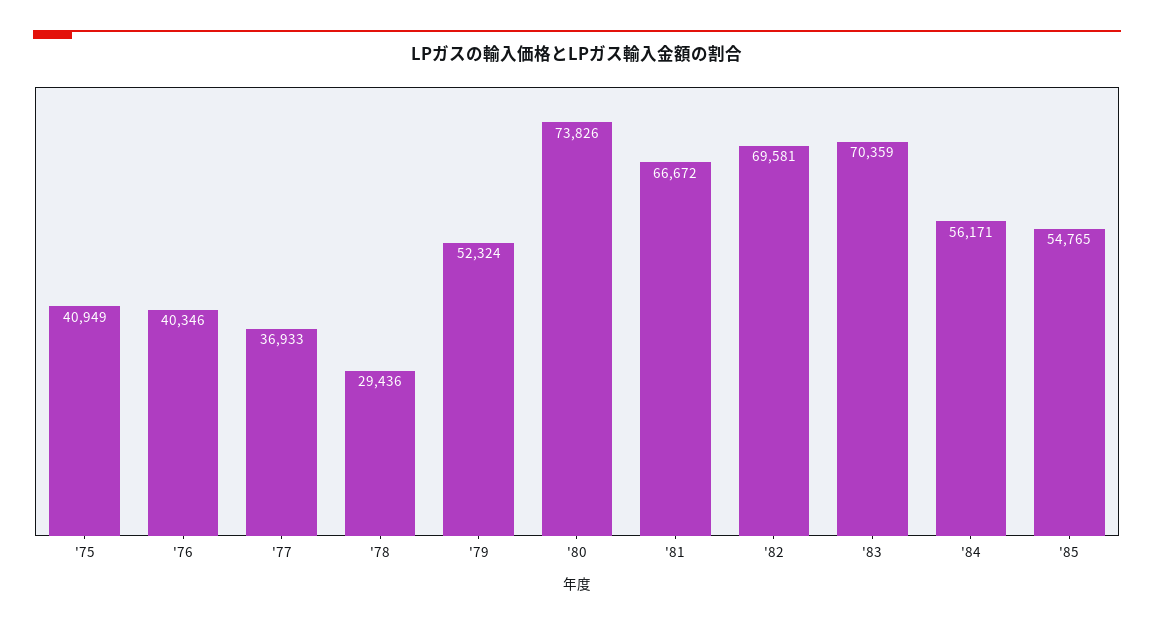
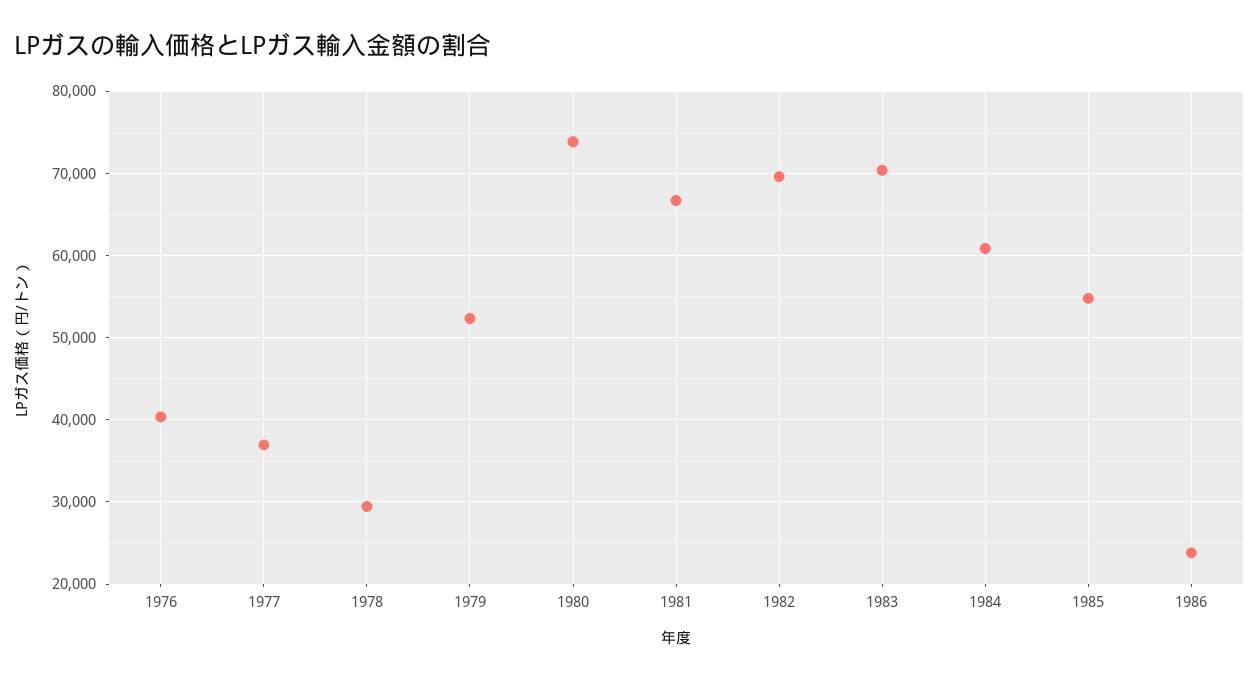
'75: 40949 -> none
'84: 56171 -> 61000
1986: none -> 24000

